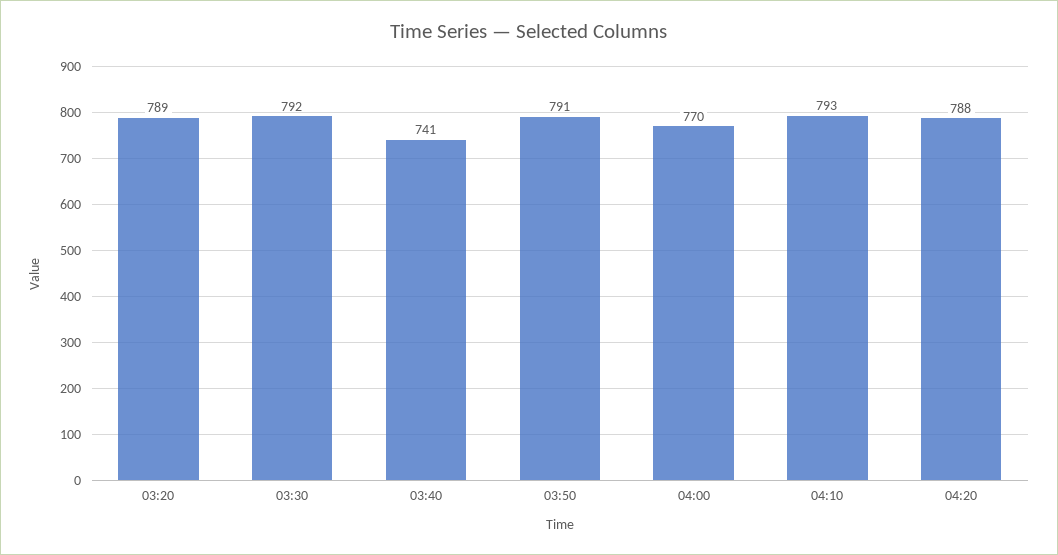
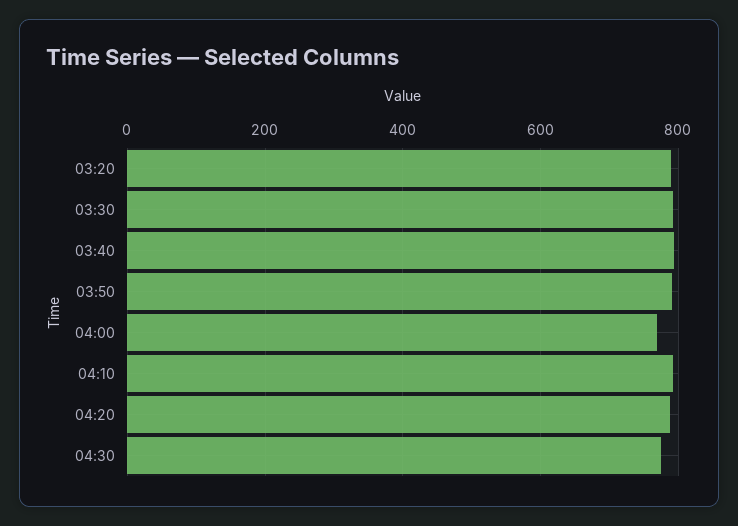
03:40: 741 -> 800
04:30: none -> 780

